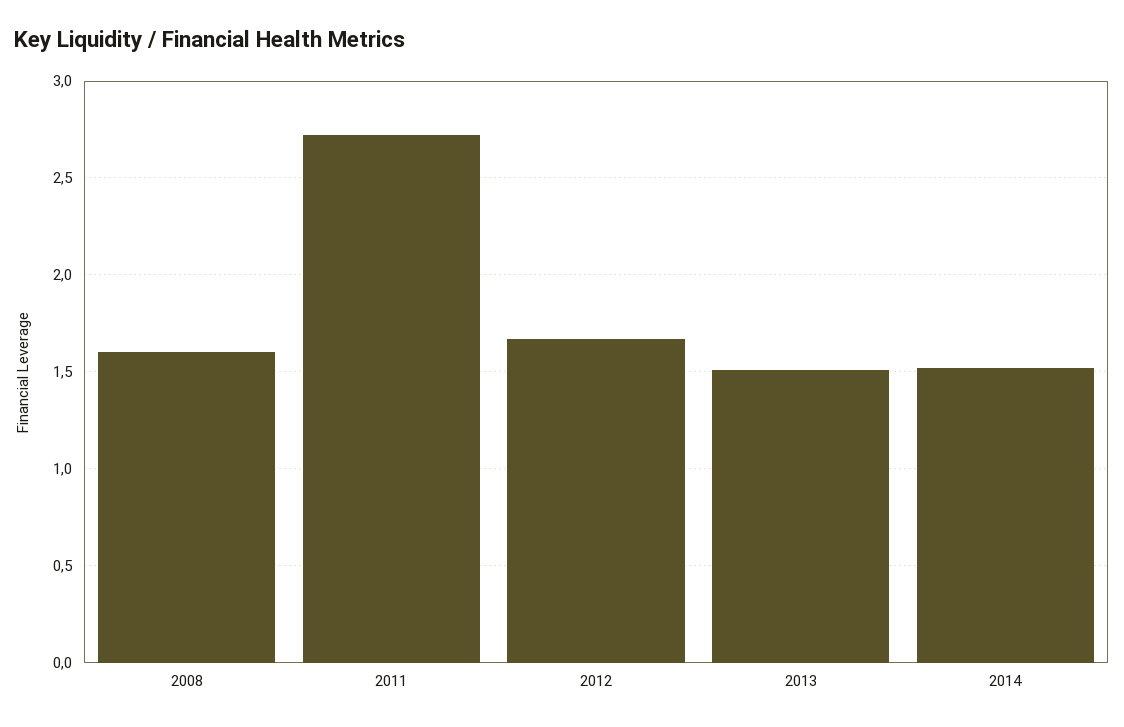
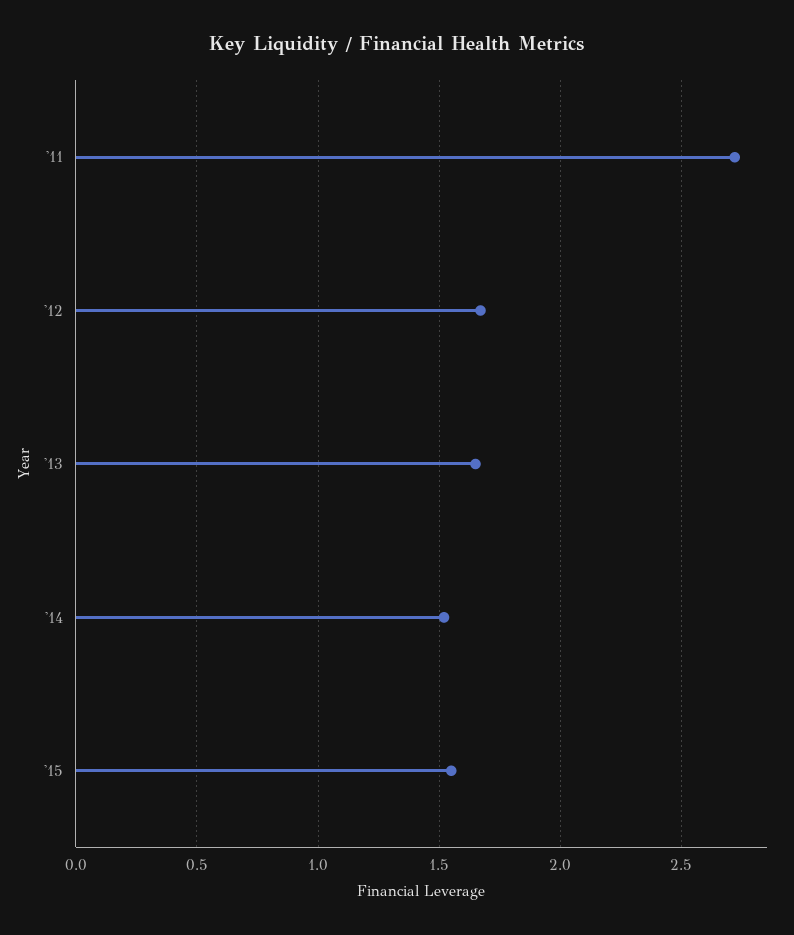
2008: 1.6 -> none
2013: 1.5 -> 1.65
'15: none -> 1.55

